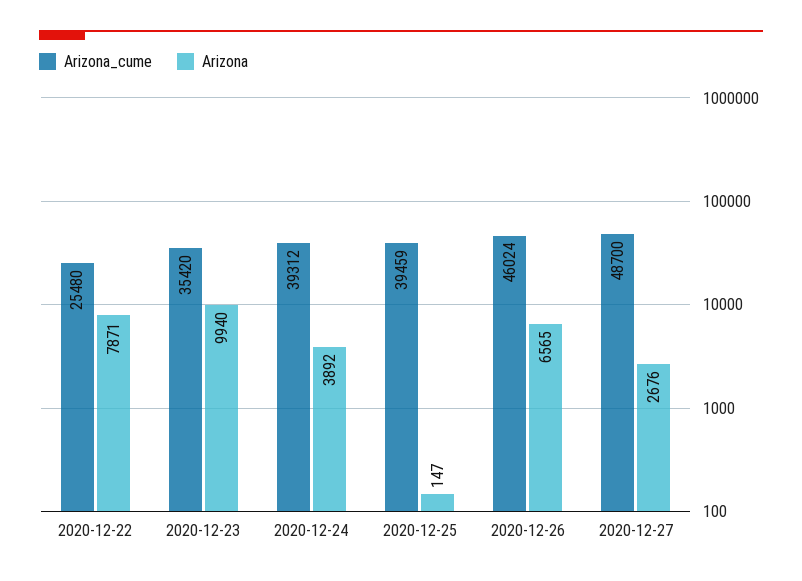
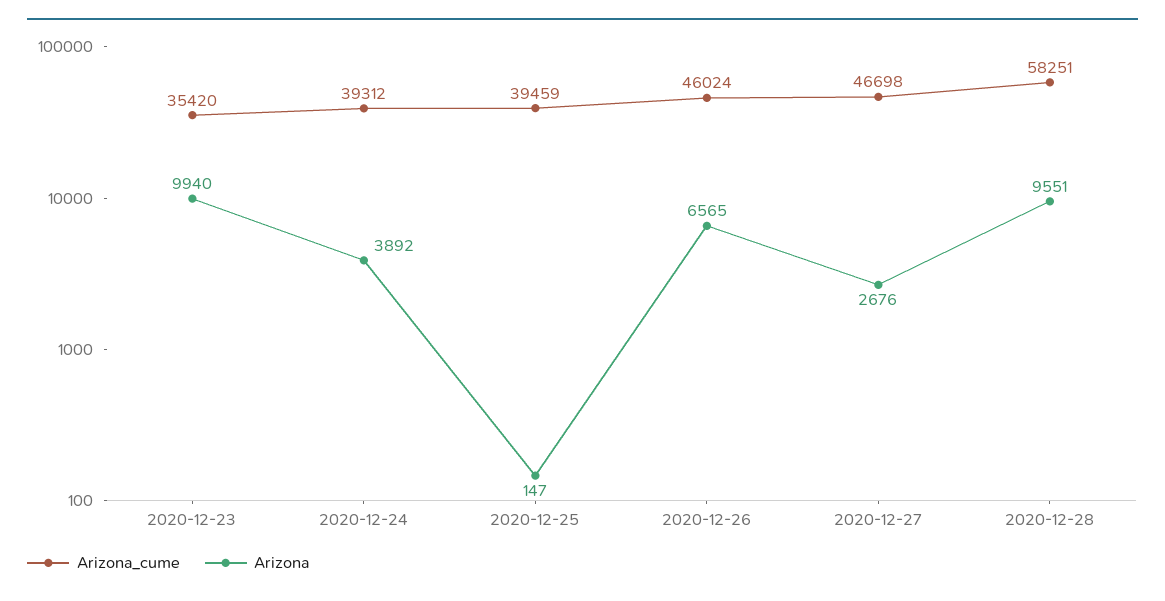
Arizona_cume, 2020-12-22: 25480 -> none
Arizona, 2020-12-22: 7871 -> none
Arizona_cume, 2020-12-27: 48700 -> 46698
Arizona_cume, 2020-12-28: none -> 58251
Arizona, 2020-12-28: none -> 9551

